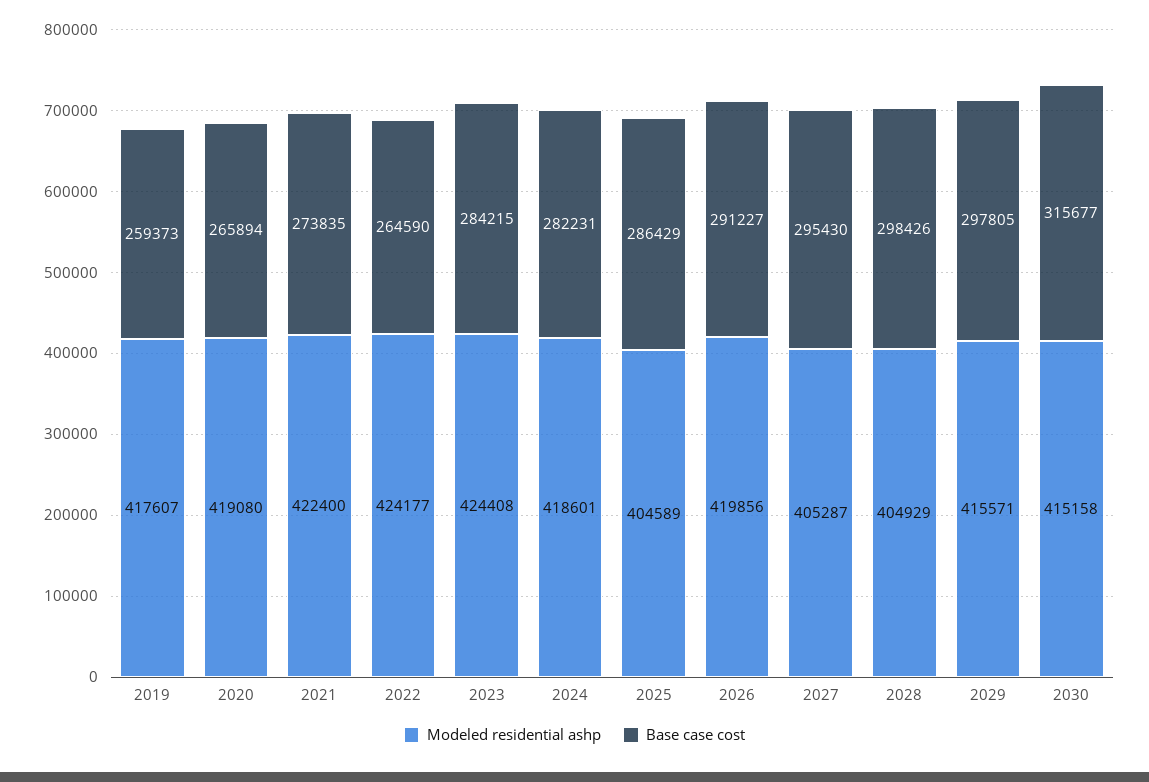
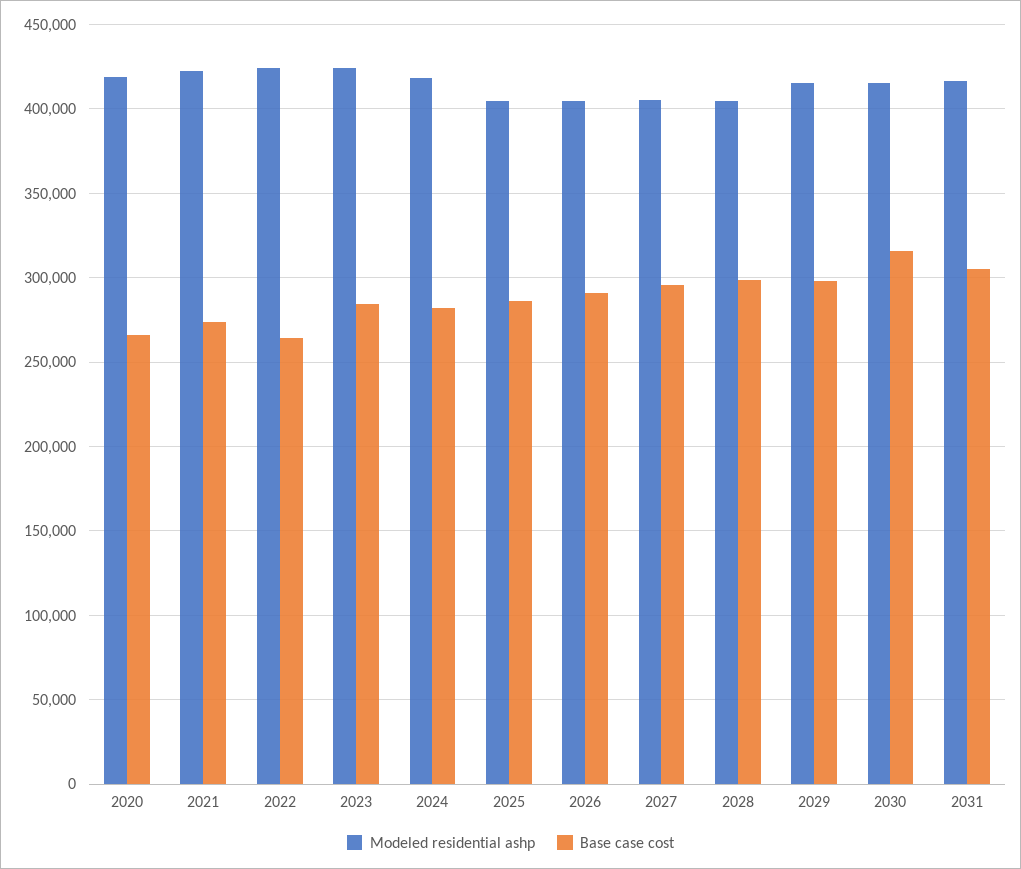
Modeled residential ashp, 2019: 417607 -> none
Base case cost, 2019: 259373 -> none
Modeled residential ashp, 2026: 419856 -> 405000
Modeled residential ashp, 2031: none -> 415000
Base case cost, 2031: none -> 305000

